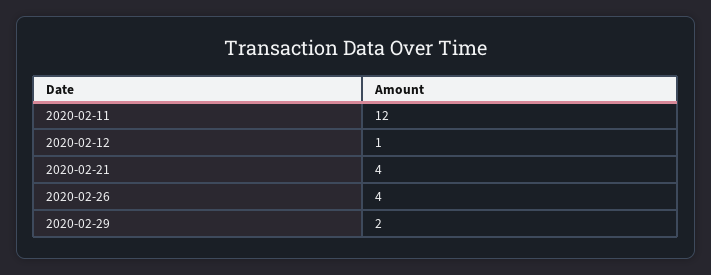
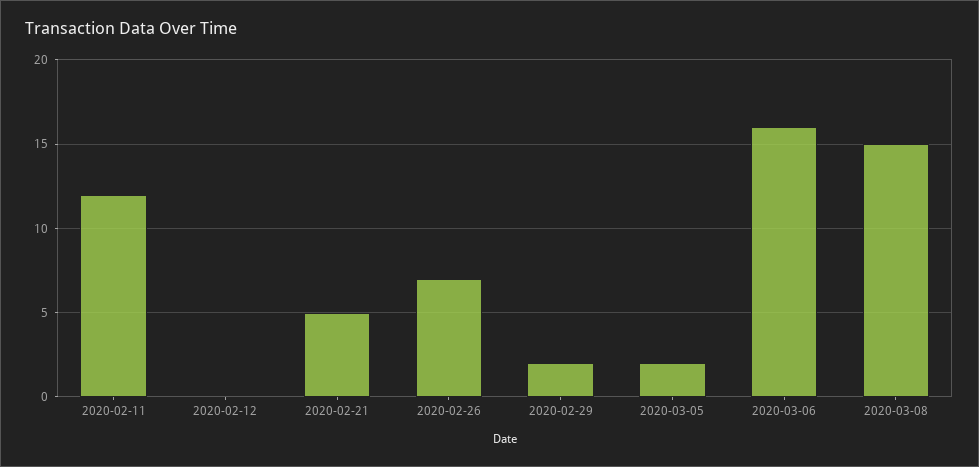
2020-02-12: 1 -> 0
2020-02-21: 4 -> 5
2020-02-26: 4 -> 7
2020-03-05: none -> 2
2020-03-06: none -> 16
2020-03-08: none -> 15

